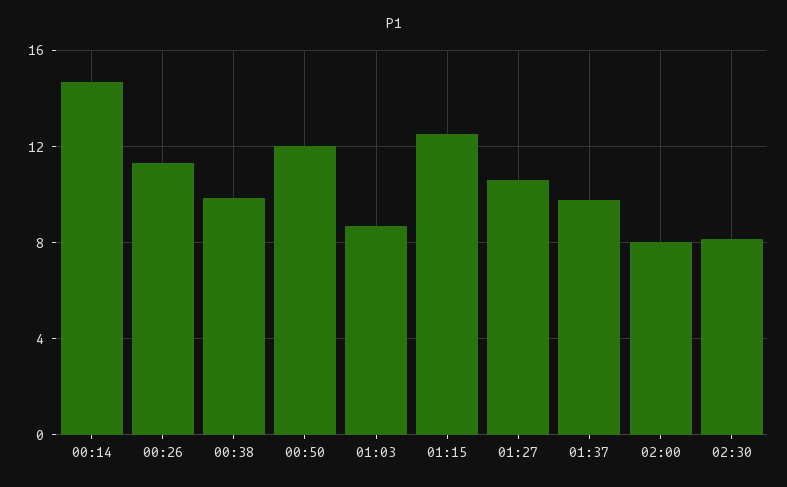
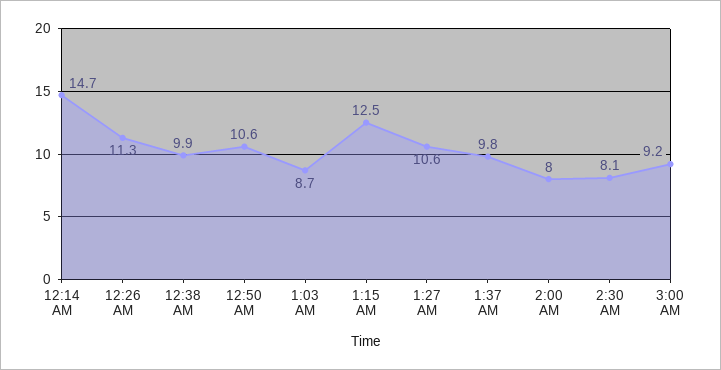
00:50: 12 -> 10.6
3:00 AM: none -> 9.2

